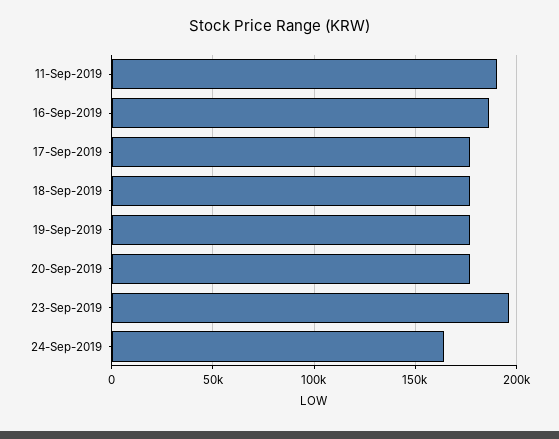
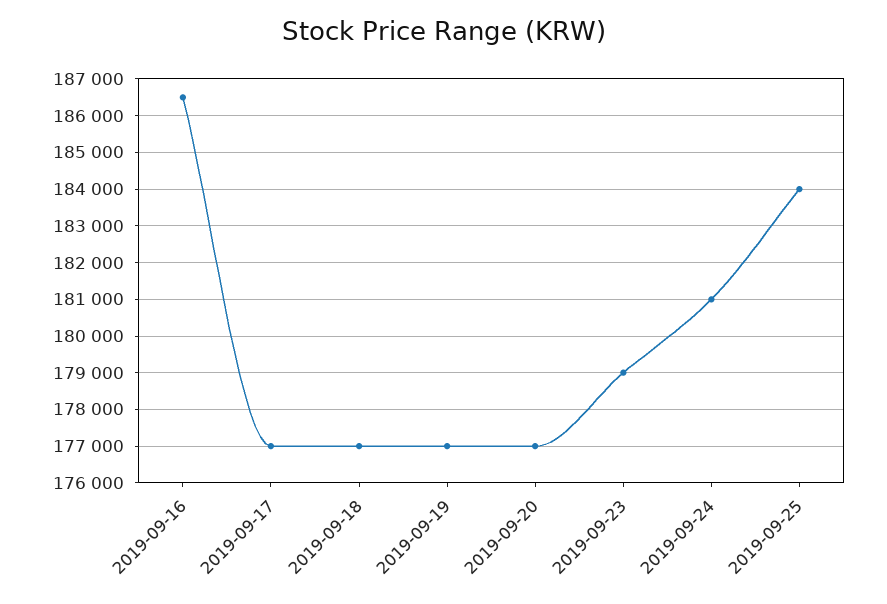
11-Sep-2019: 190000 -> none
23-Sep-2019: 195000 -> 179000
24-Sep-2019: 165000 -> 181000
2019-09-25: none -> 184000

